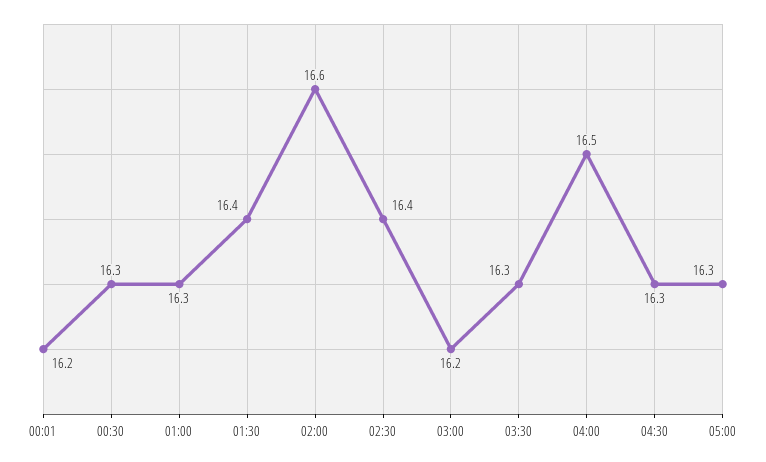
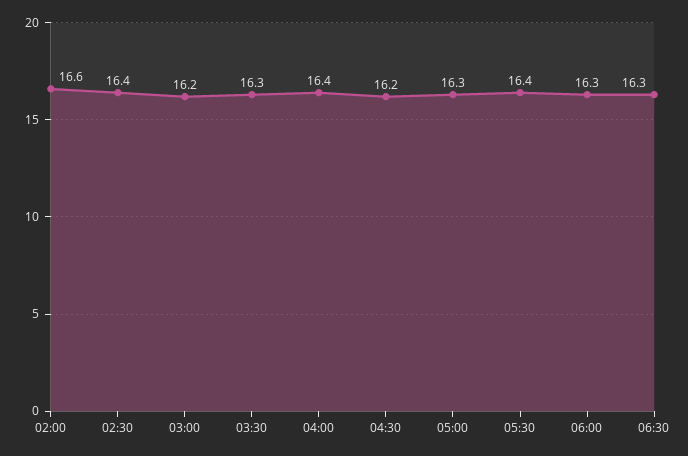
00:01: 16.2 -> none
00:30: 16.3 -> none
01:00: 16.3 -> none
01:30: 16.4 -> none
04:00: 16.5 -> 16.4
04:30: 16.3 -> 16.2
05:30: none -> 16.4
06:00: none -> 16.3
06:30: none -> 16.3

